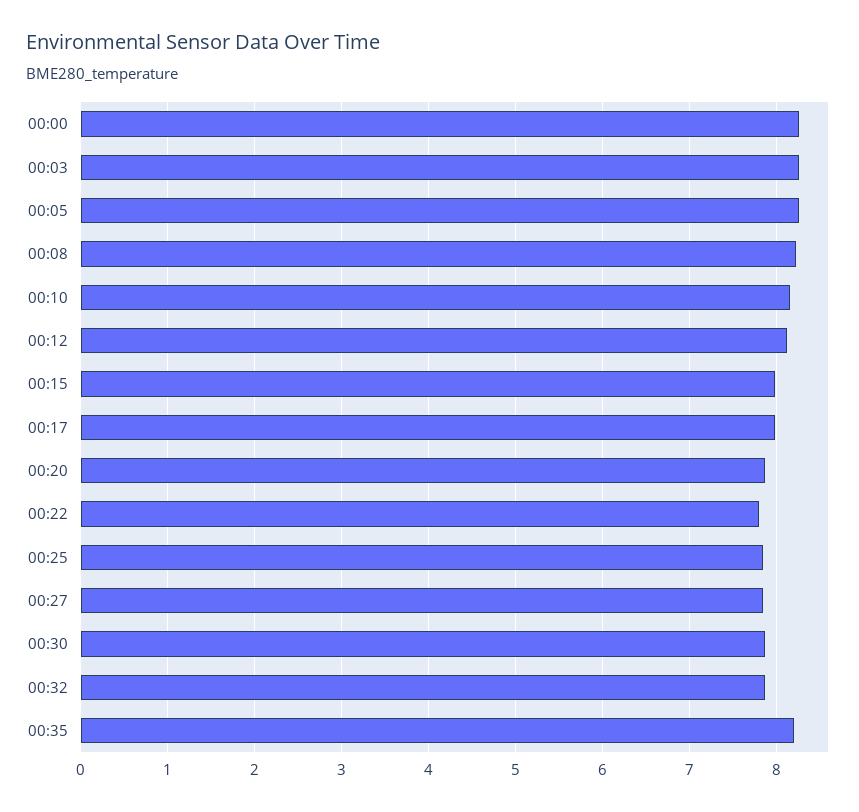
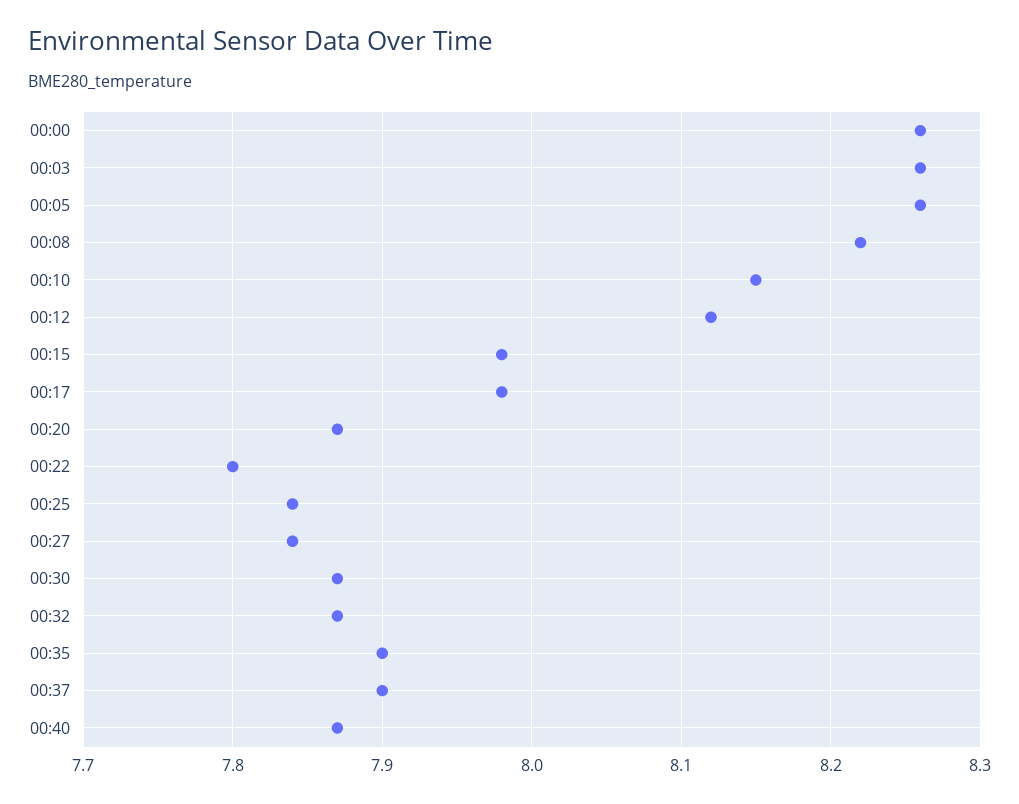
00:35: 8.2 -> 7.9
00:37: none -> 7.9
00:40: none -> 7.87

